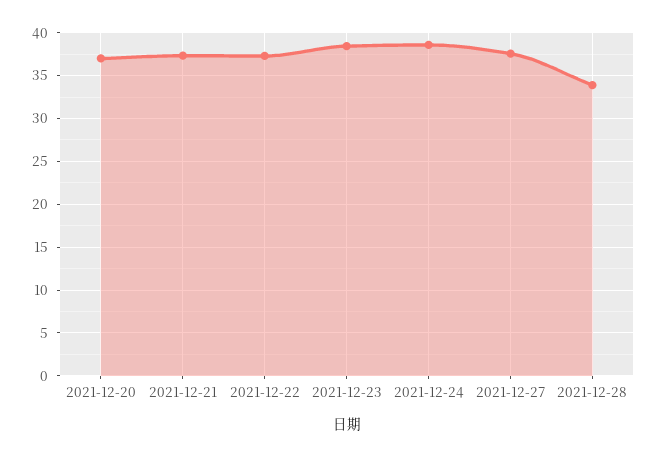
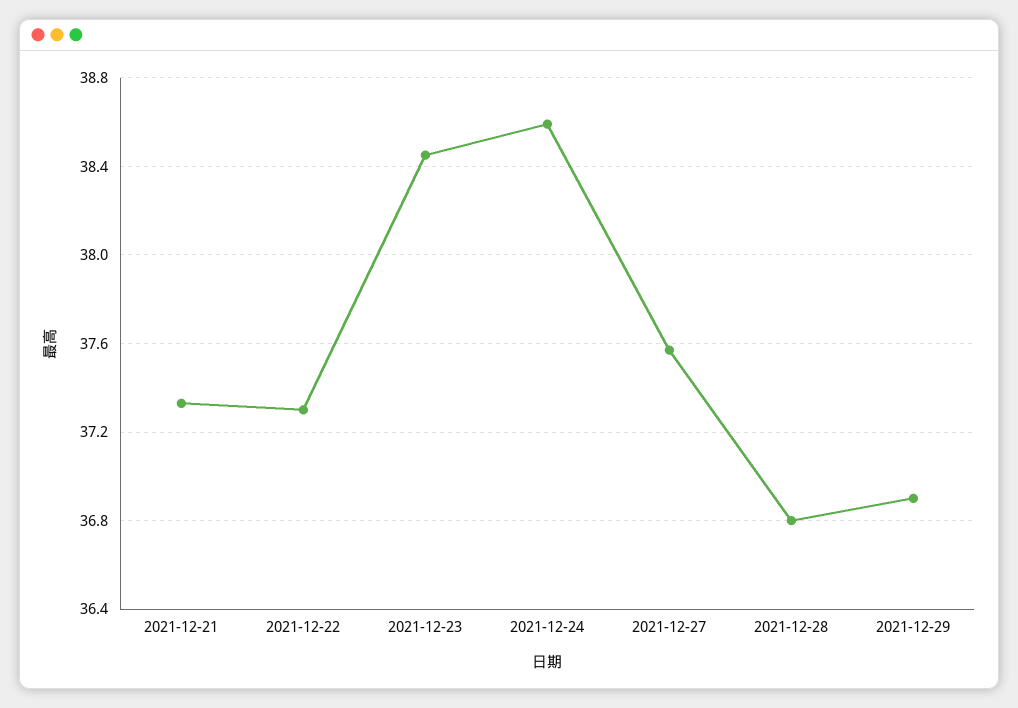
2021-12-20: 37 -> none
2021-12-28: 34 -> 36.8
2021-12-29: none -> 36.9

